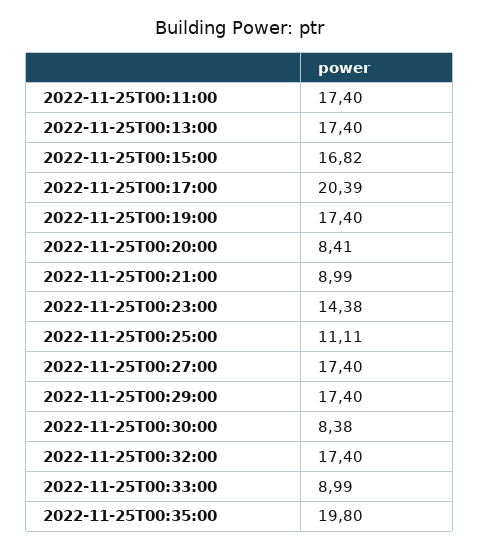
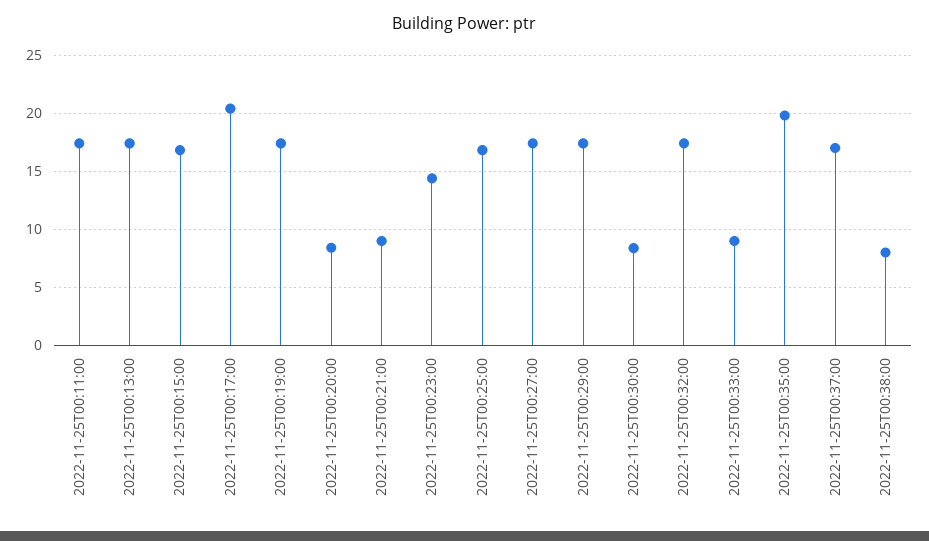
2022-11-25T00:25:00: 11.11 -> 17
2022-11-25T00:37:00: none -> 17
2022-11-25T00:38:00: none -> 8

